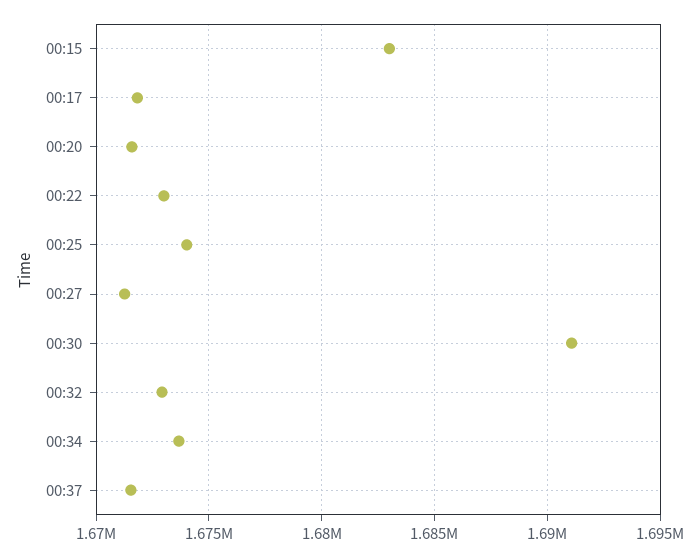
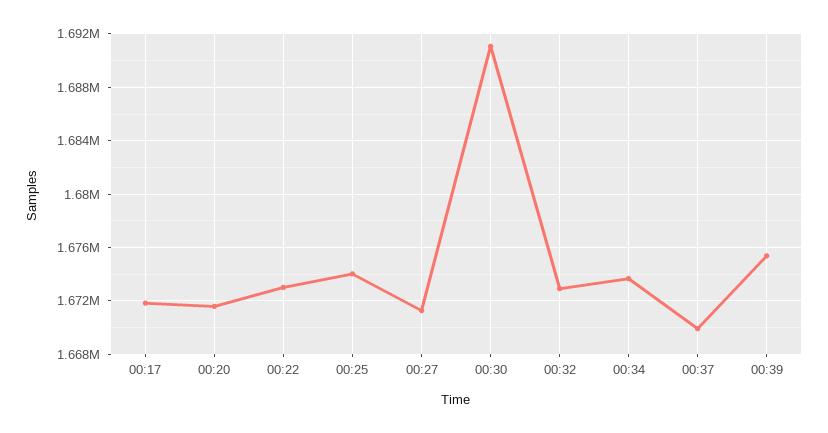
00:15: 1683000 -> none
00:37: 1671500 -> 1670000
00:39: none -> 1675500

